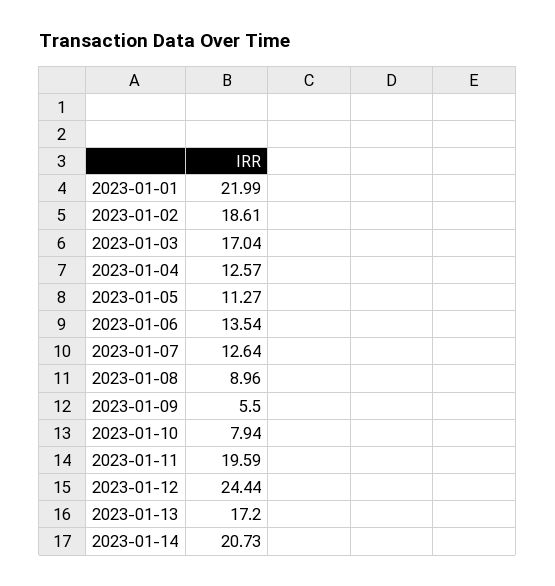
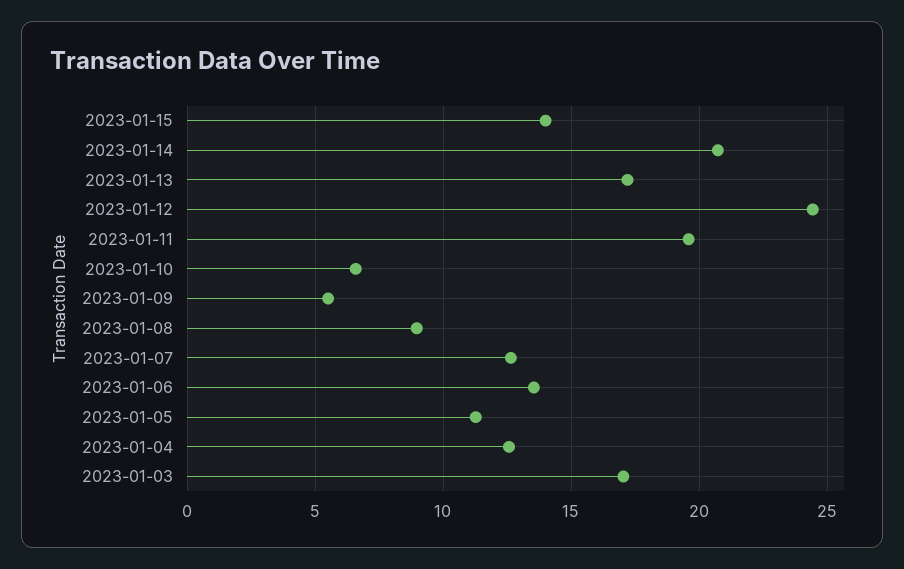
2023-01-01: 21.99 -> none
2023-01-02: 18.61 -> none
2023-01-10: 7.94 -> 6.5
2023-01-15: none -> 14

